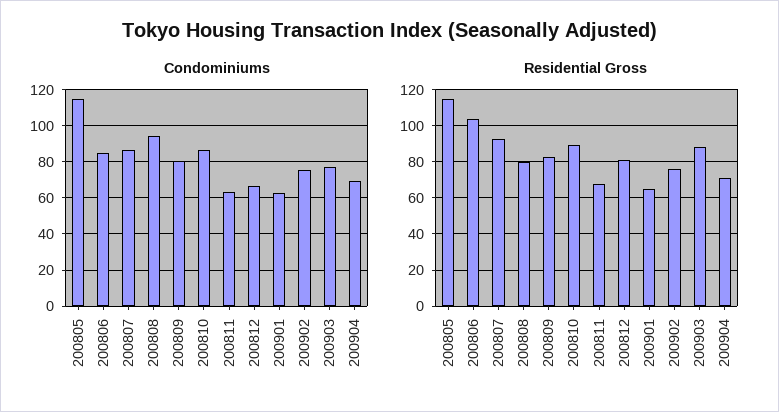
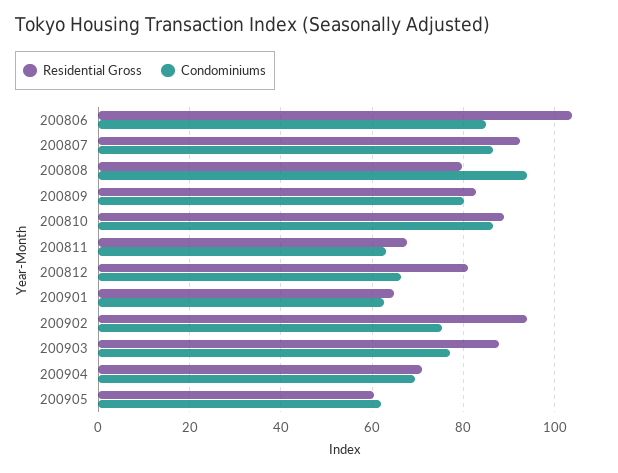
Condominiums, 200805: 115 -> none
Residential Gross, 200805: 115 -> none
Residential Gross, 200902: 75 -> 94
Residential Gross, 200905: none -> 60
Condominiums, 200905: none -> 62

